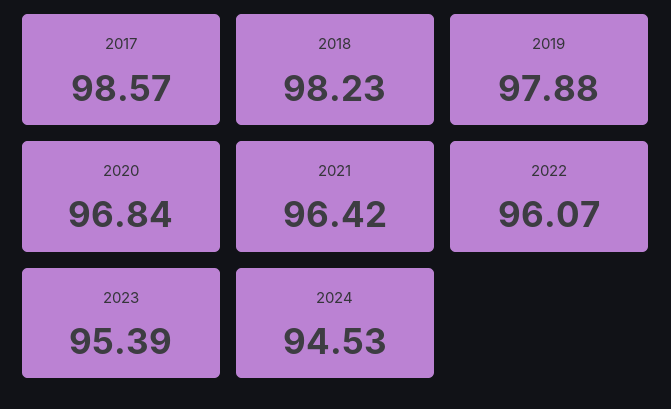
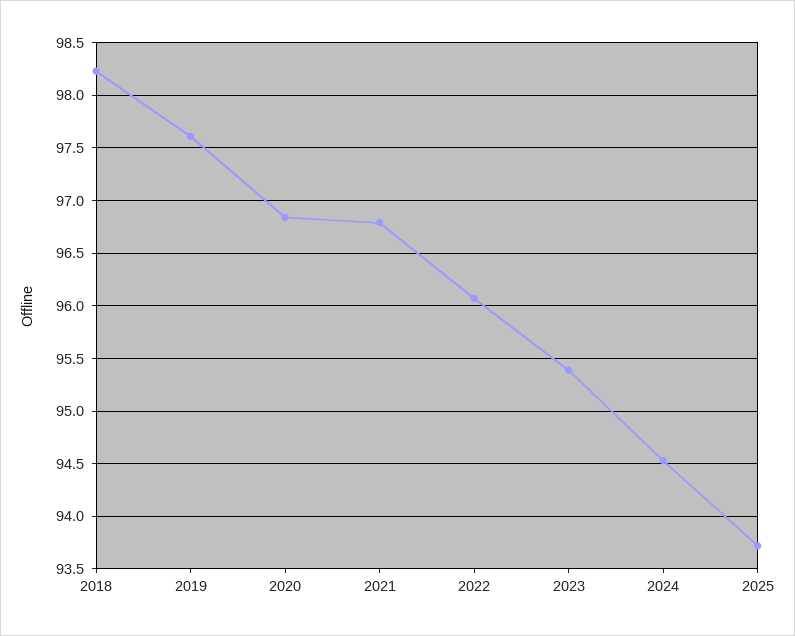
2017: 98.57 -> none
2019: 97.88 -> 97.6
2021: 96.42 -> 96.8
2025: none -> 93.7

